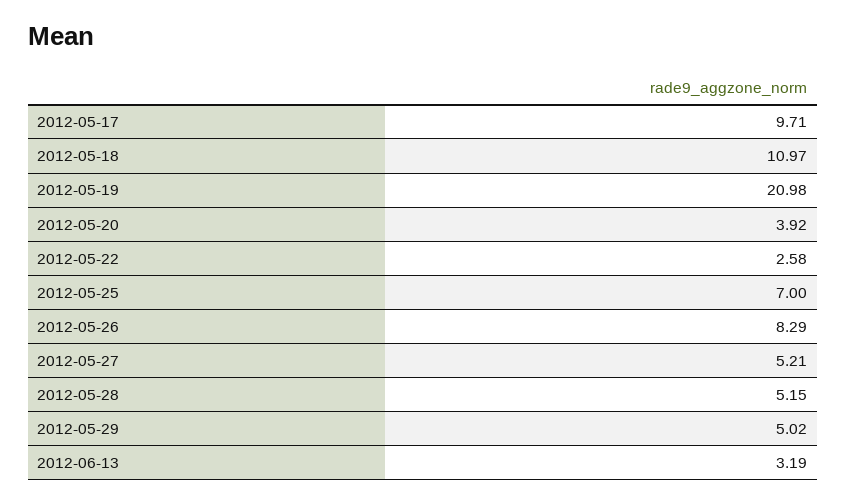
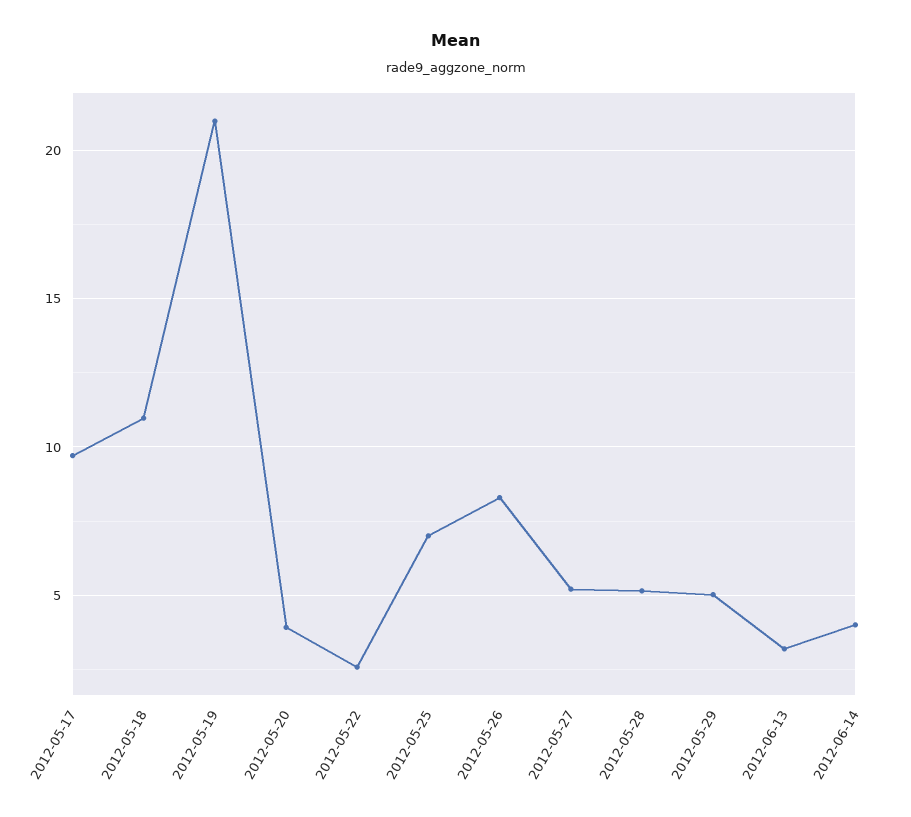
2012-06-14: none -> 4

